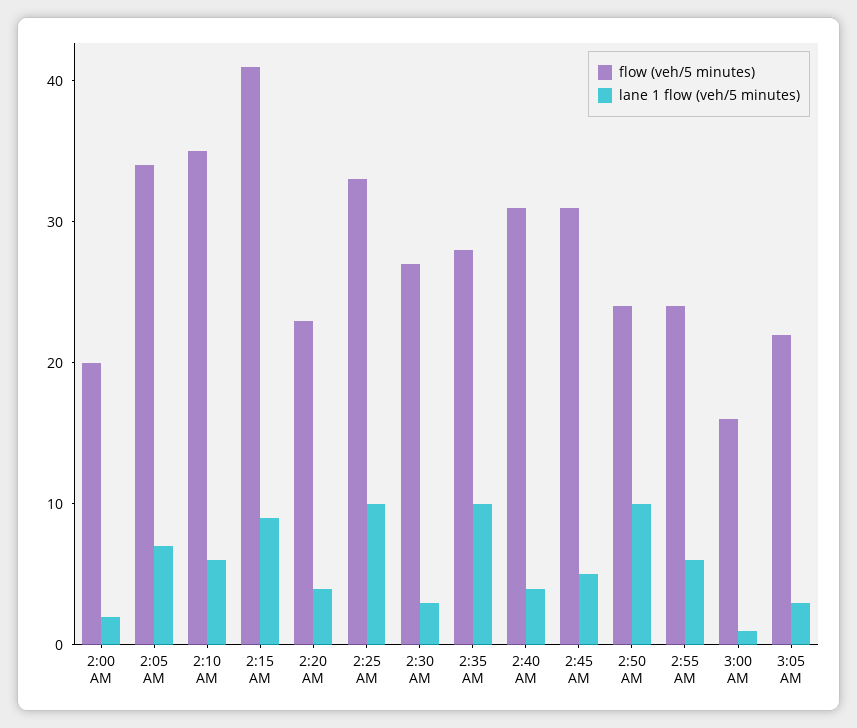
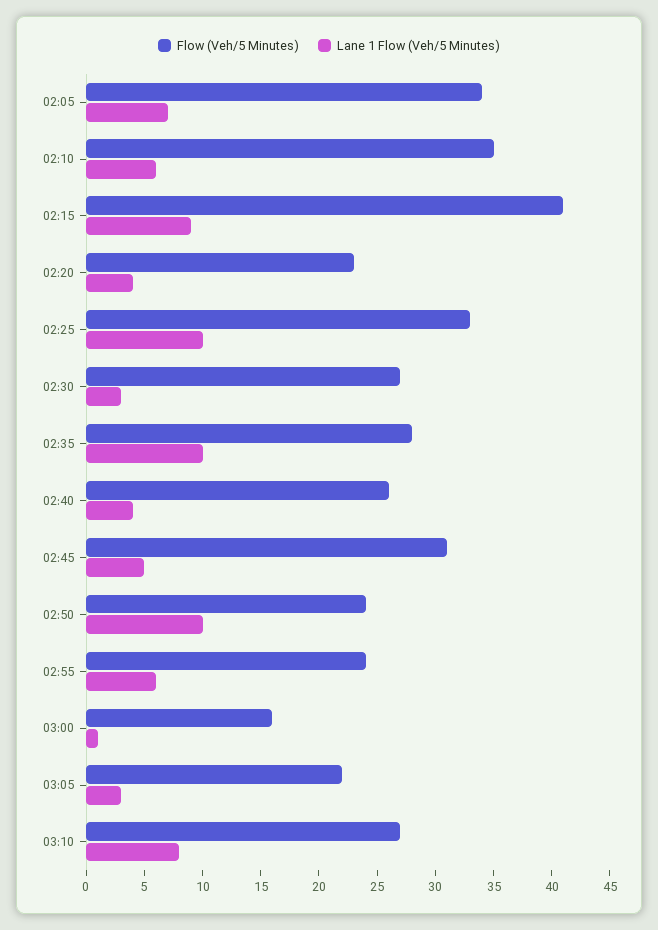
flow (veh/5 minutes), 2:00 AM: 20 -> none
lane 1 flow (veh/5 minutes), 2:00 AM: 2 -> none
flow (veh/5 minutes), 2:40 AM: 31 -> 26
flow (veh/5 minutes), 03:10: none -> 27
lane 1 flow (veh/5 minutes), 03:10: none -> 8

